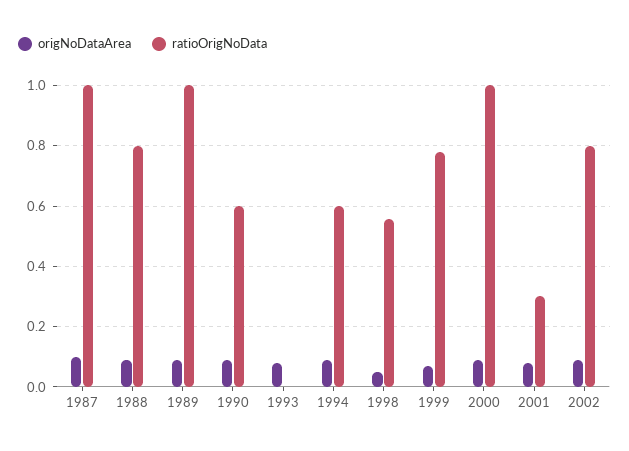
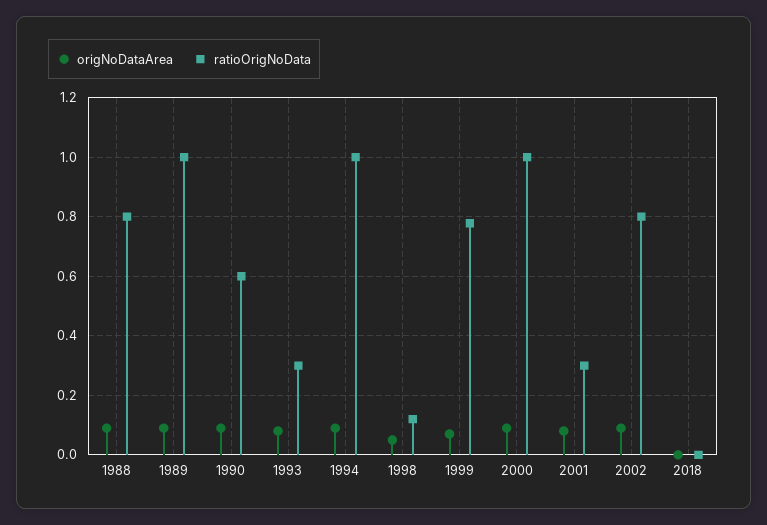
origNoDataArea, 1987: 0.1 -> none
ratioOrigNoData, 1987: 1 -> none
ratioOrigNoData, 1993: 0 -> 0.3
ratioOrigNoData, 1994: 0.6 -> 1
ratioOrigNoData, 1998: 0.56 -> 0.125
origNoDataArea, 2018: none -> 0
ratioOrigNoData, 2018: none -> 0

